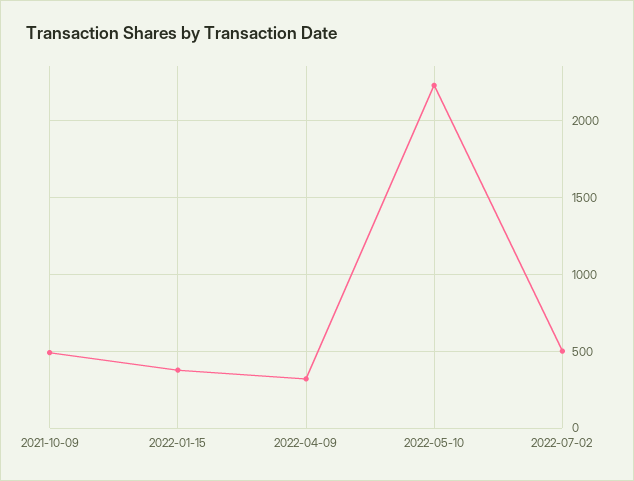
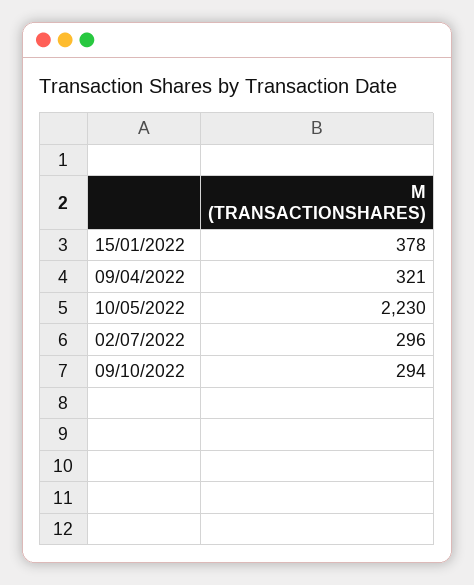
2021-10-09: 500 -> none
2022-07-02: 500 -> 296
09/10/2022: none -> 294

